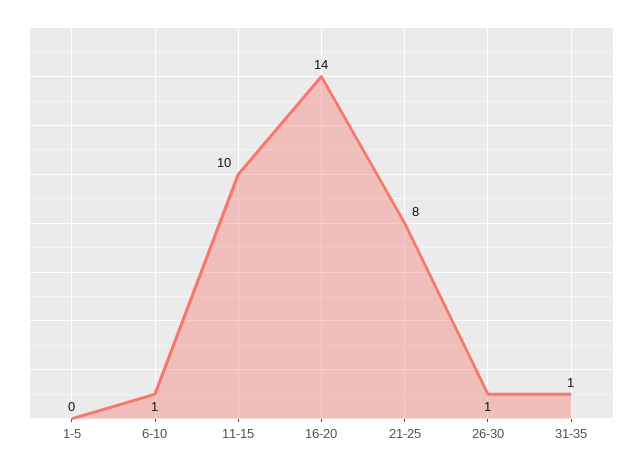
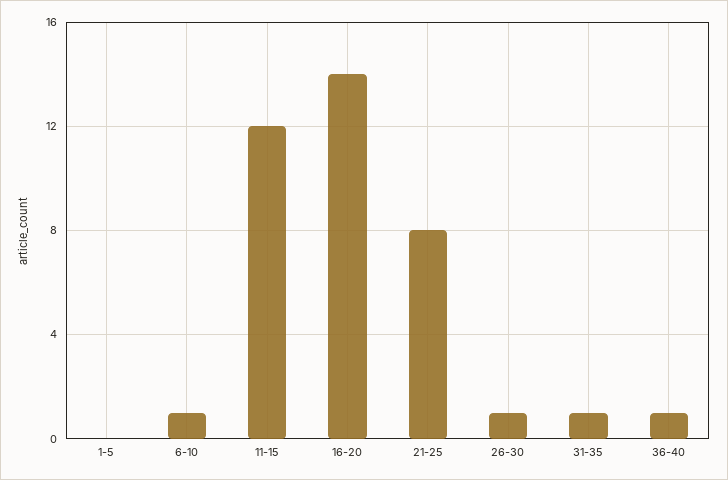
11-15: 10 -> 12
36-40: none -> 1

